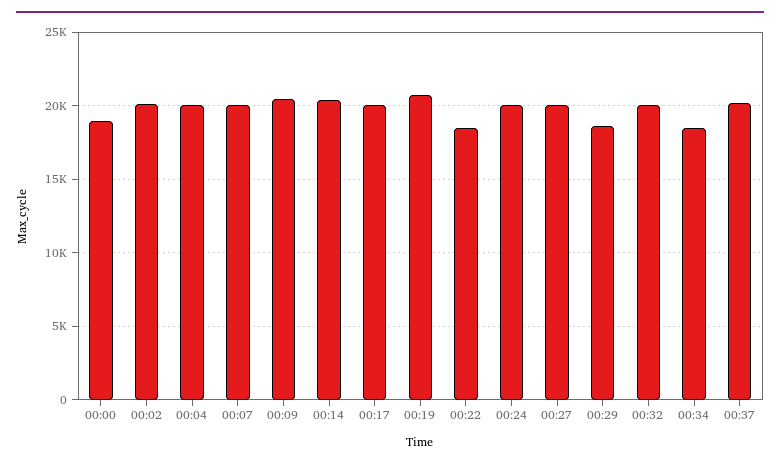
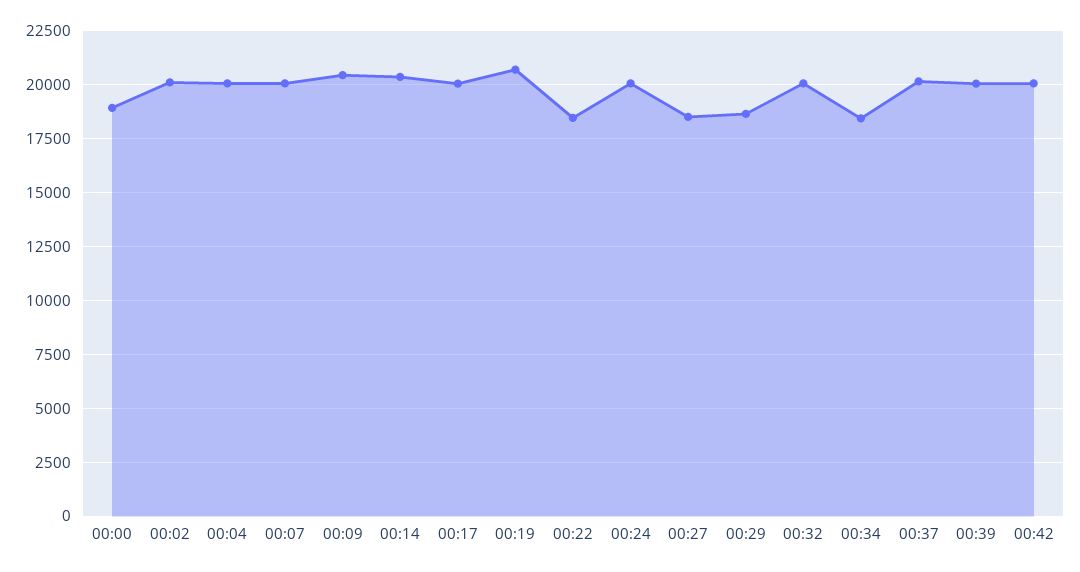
00:27: 20000 -> 18500
00:39: none -> 20000
00:42: none -> 20000

